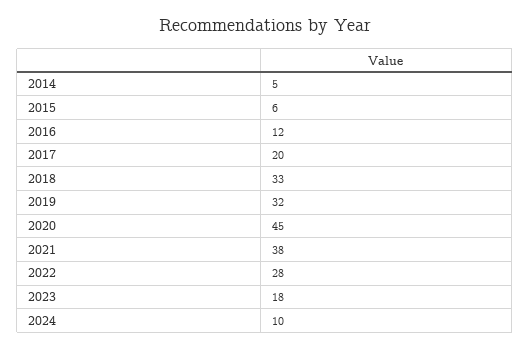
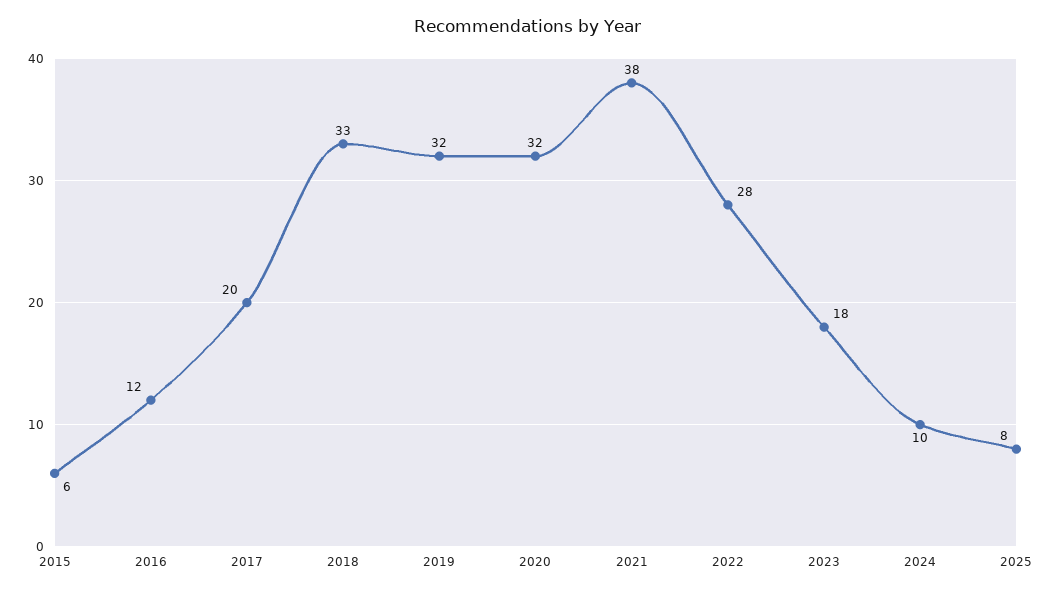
2014: 5 -> none
2020: 45 -> 32
2025: none -> 8

